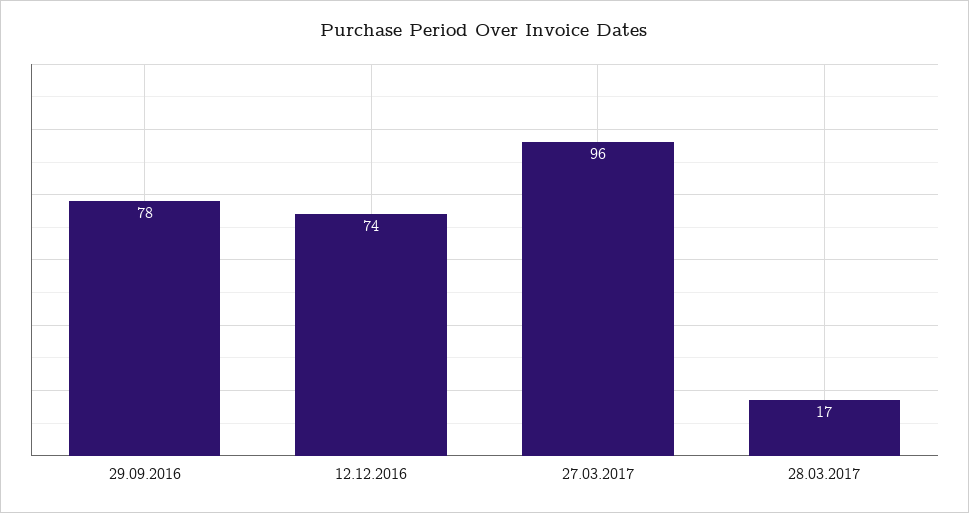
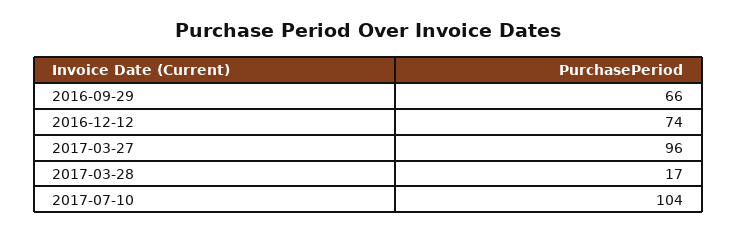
29.09.2016: 78 -> 66
2017-07-10: none -> 104

